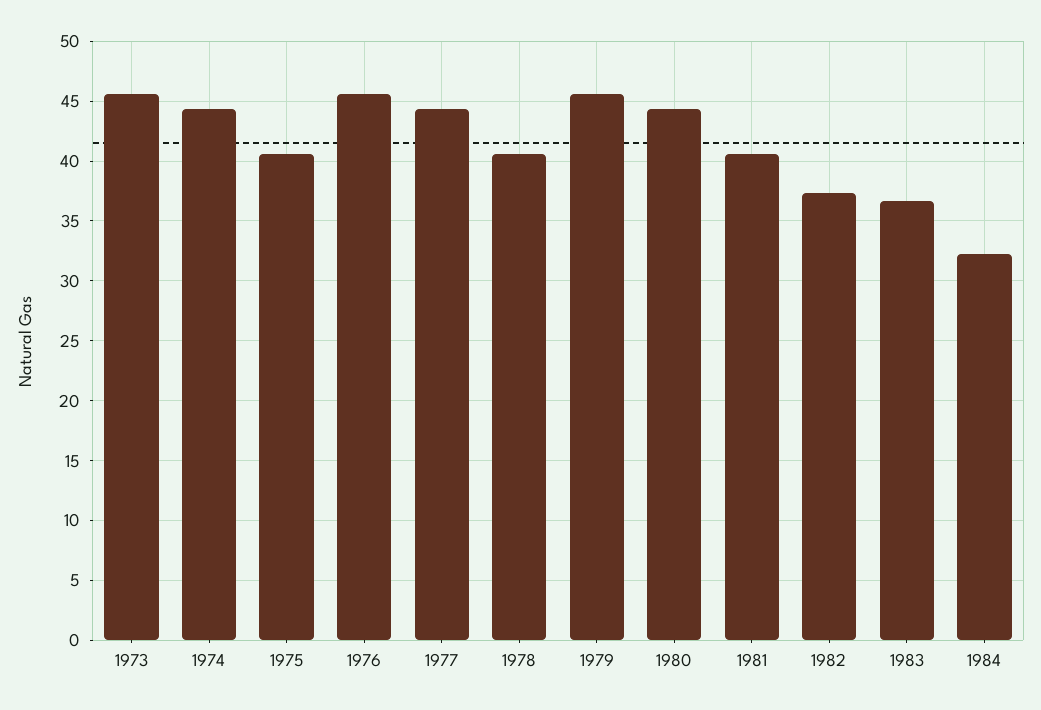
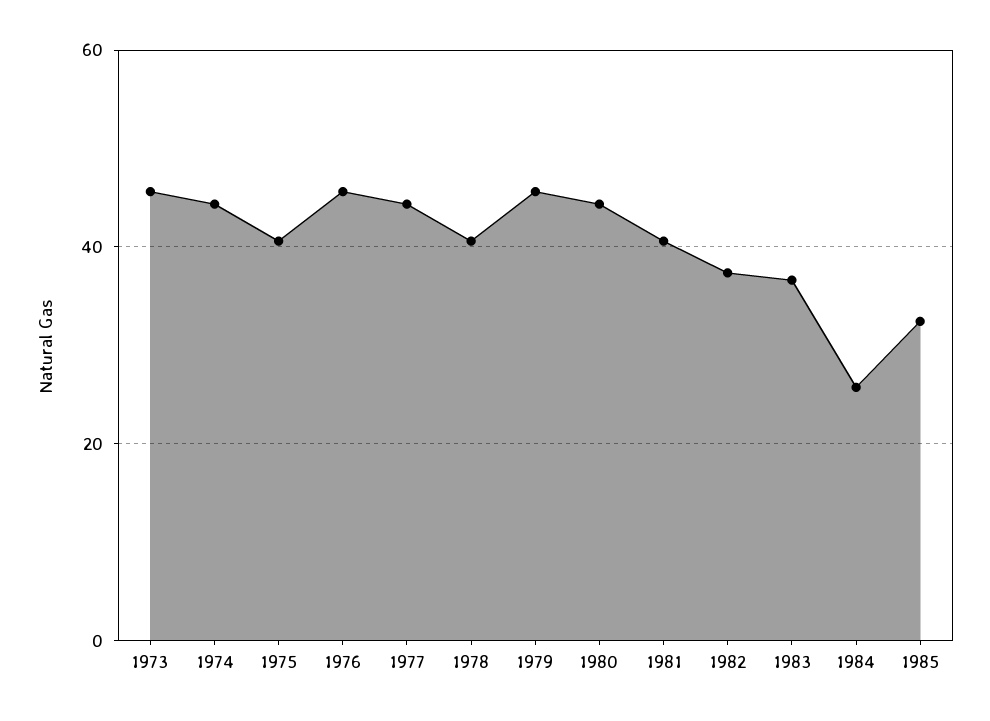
1984: 32 -> 26
1985: none -> 32

